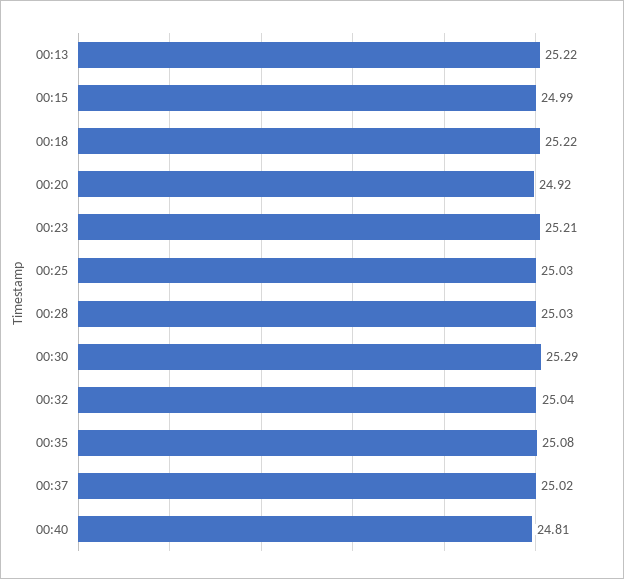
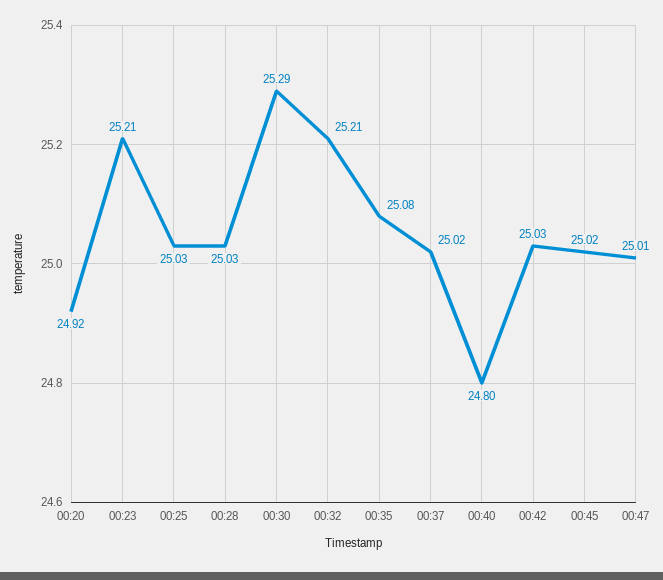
00:13: 25.22 -> none
00:15: 24.99 -> none
00:18: 25.22 -> none
00:32: 25.04 -> 25.21
00:40: 24.81 -> 24.8
00:42: none -> 25.03
00:45: none -> 25.02
00:47: none -> 25.01

